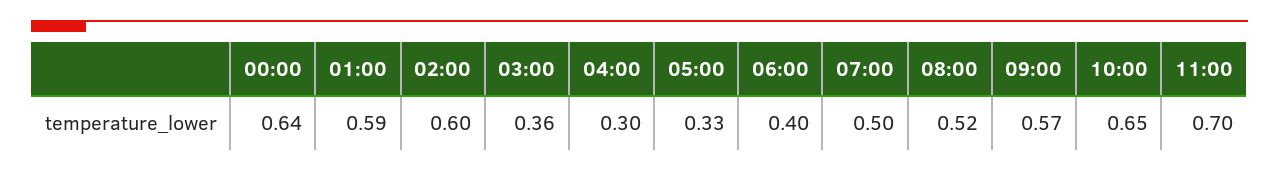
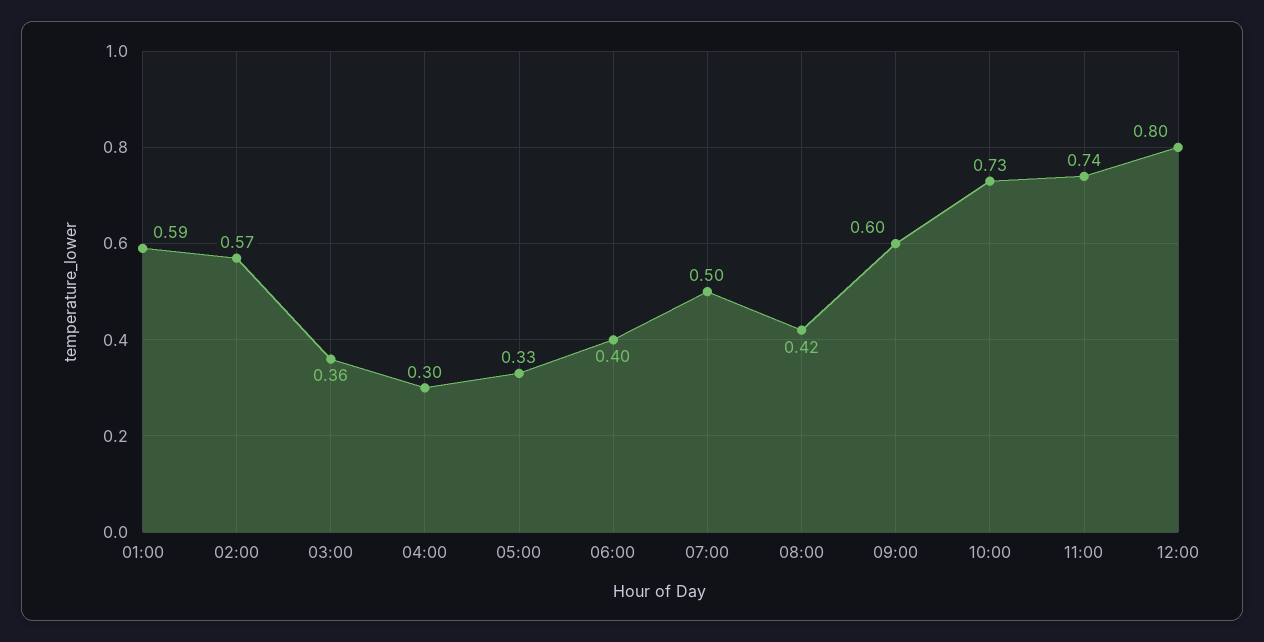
00:00: 0.64 -> none
02:00: 0.6 -> 0.57
08:00: 0.52 -> 0.42
09:00: 0.57 -> 0.6
10:00: 0.65 -> 0.73
11:00: 0.7 -> 0.74
12:00: none -> 0.8

